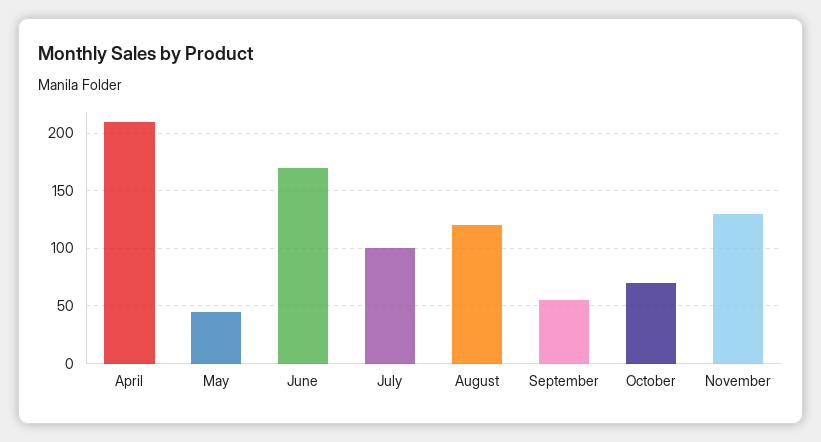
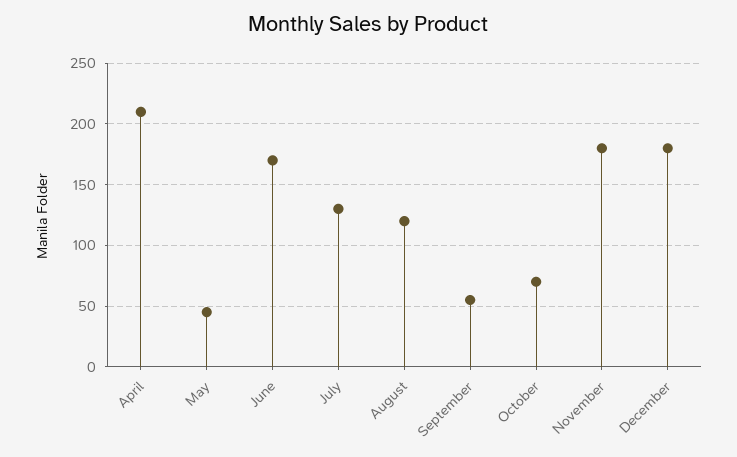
July: 100 -> 130
November: 130 -> 180
December: none -> 180

